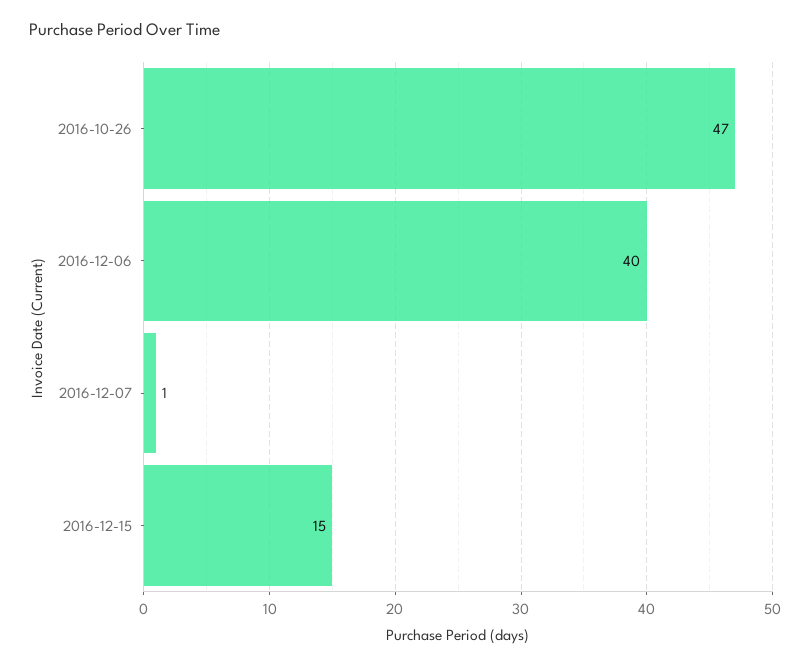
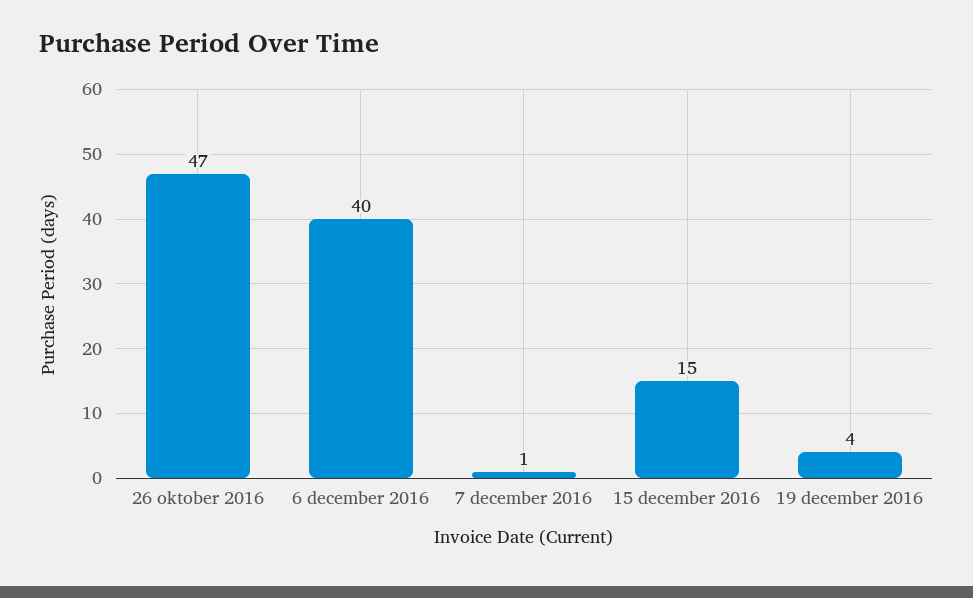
19 december 2016: none -> 4

